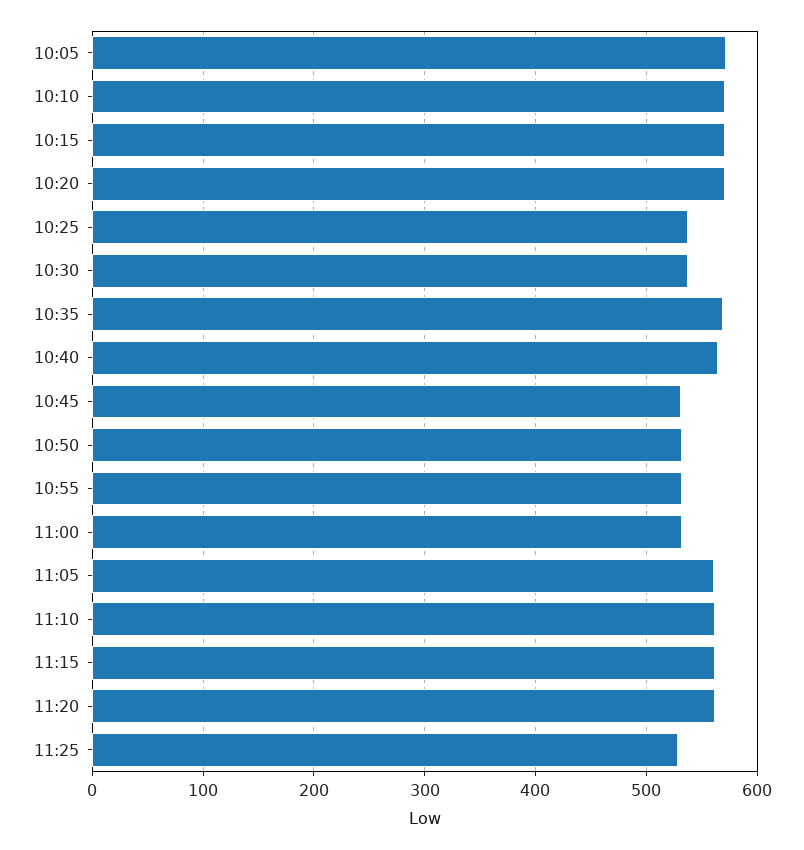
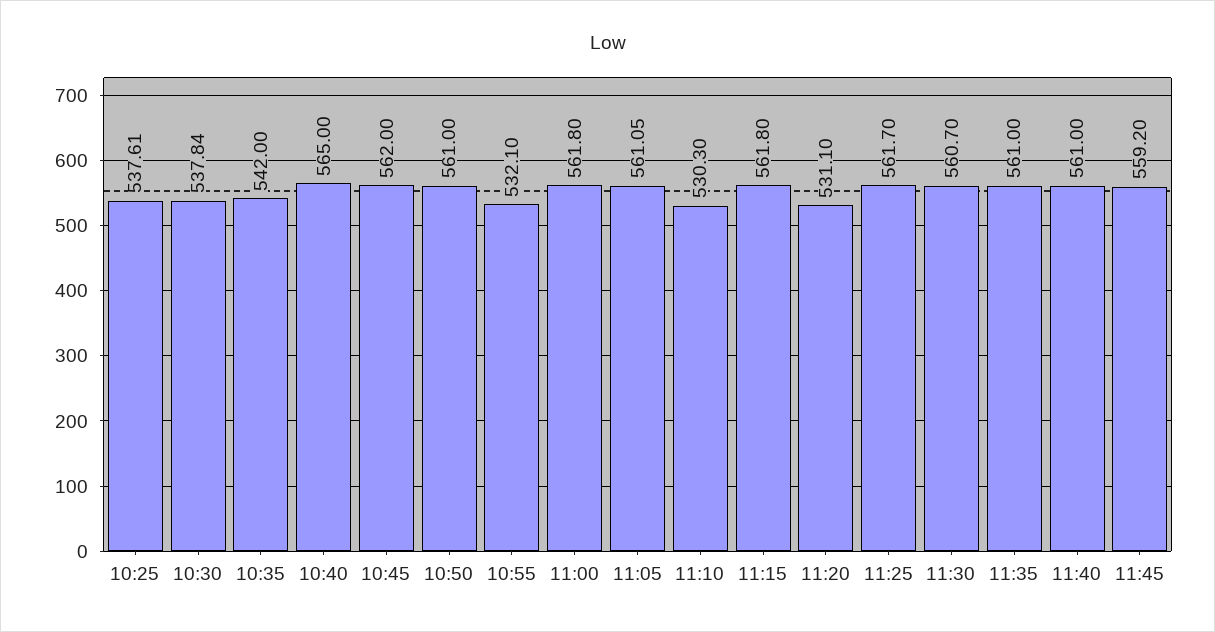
10:05: 570 -> none
10:10: 570 -> none
10:15: 570 -> none
10:20: 570 -> none
10:35: 570 -> 542
10:45: 530 -> 562
10:50: 530 -> 561
11:00: 530 -> 561.8
11:10: 560 -> 530.3
11:20: 560 -> 531.1
11:25: 530 -> 561.7
11:30: none -> 560.7
11:35: none -> 561
11:40: none -> 561
11:45: none -> 559.2

